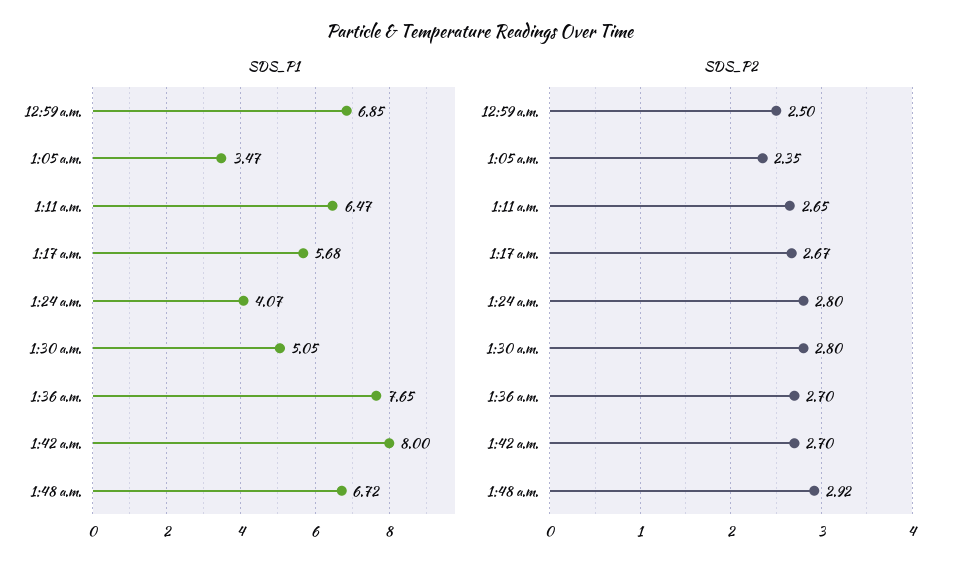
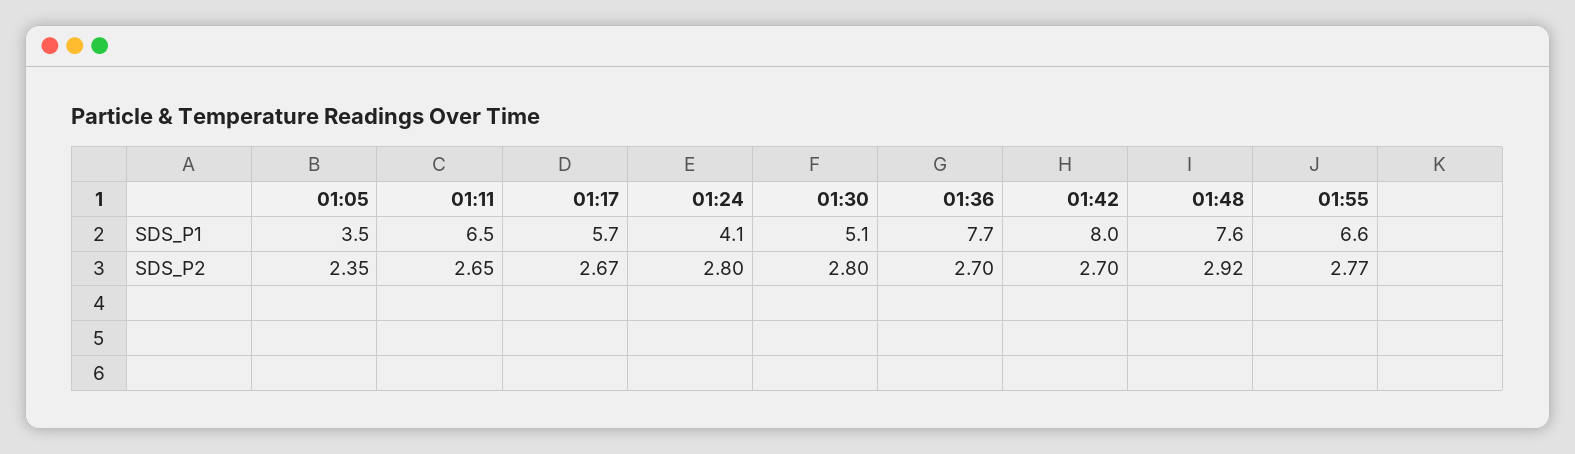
SDS_P1, 12:59 a.m.: 6.85 -> none
SDS_P1, 1:48 a.m.: 6.72 -> 7.6
SDS_P2, 12:59 a.m.: 2.5 -> none
SDS_P1, 01:55: none -> 6.6
SDS_P2, 01:55: none -> 2.77

